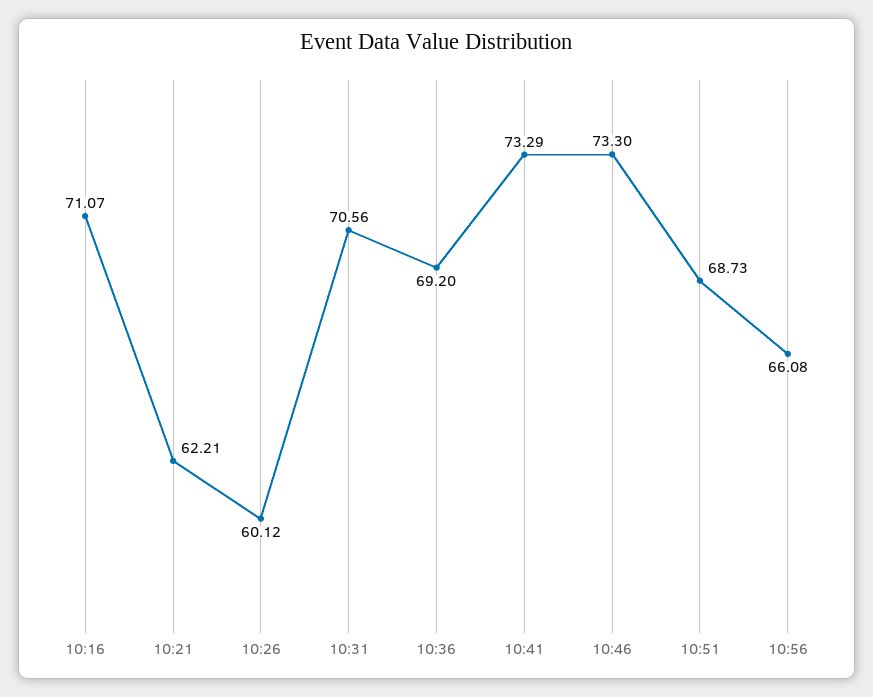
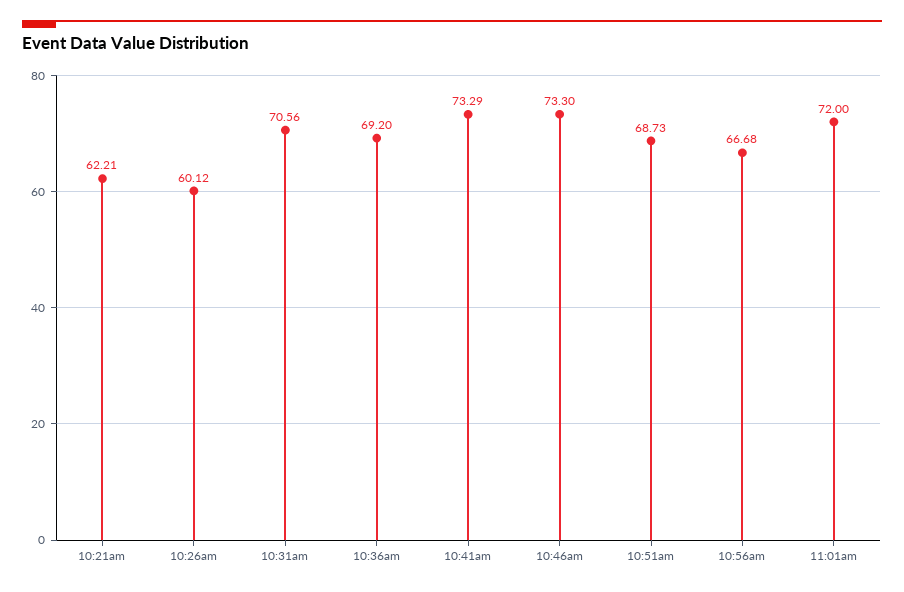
10:16: 71.07 -> none
10:56: 66.08 -> 66.68
11:01am: none -> 72

